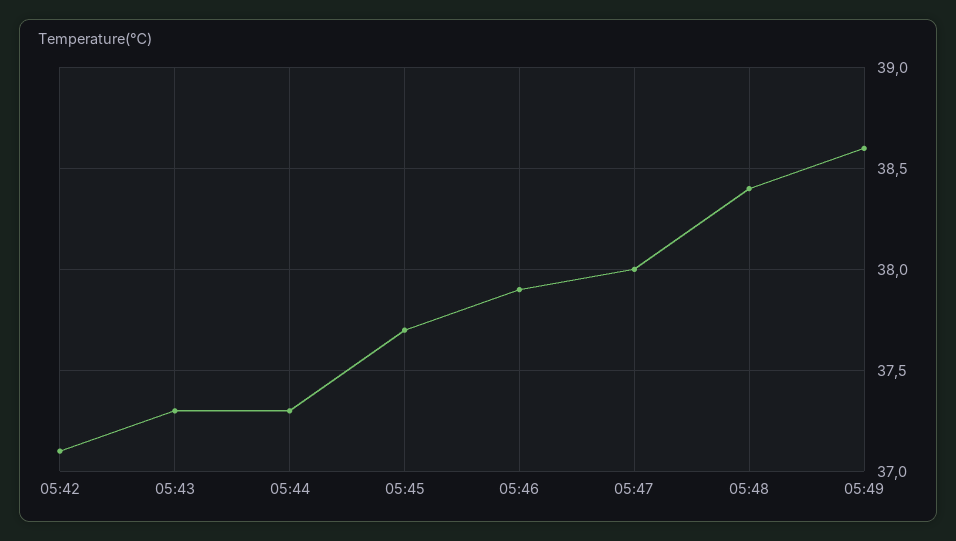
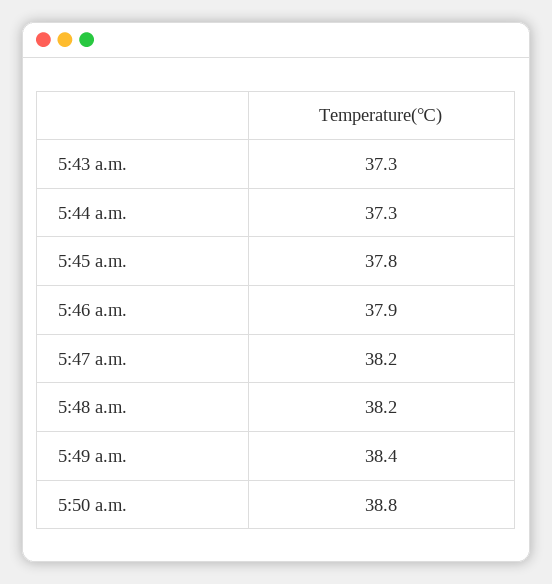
05:42: 37.1 -> none
05:45: 37.7 -> 37.8
05:47: 38 -> 38.2
05:48: 38.4 -> 38.2
05:49: 38.6 -> 38.4
5:50 a.m.: none -> 38.8

